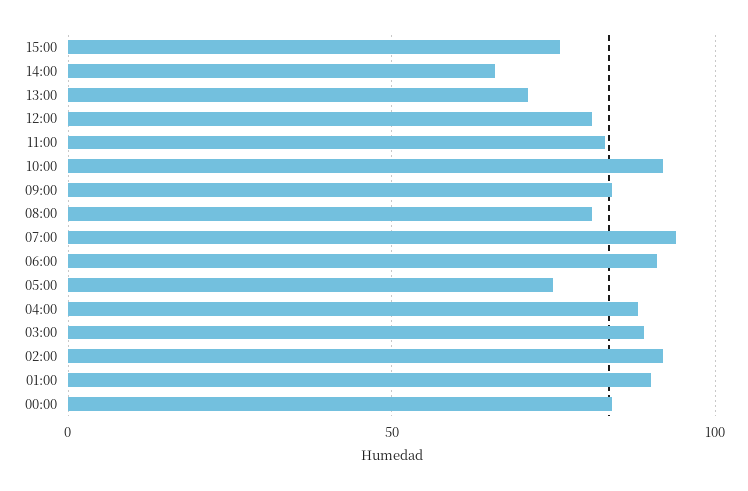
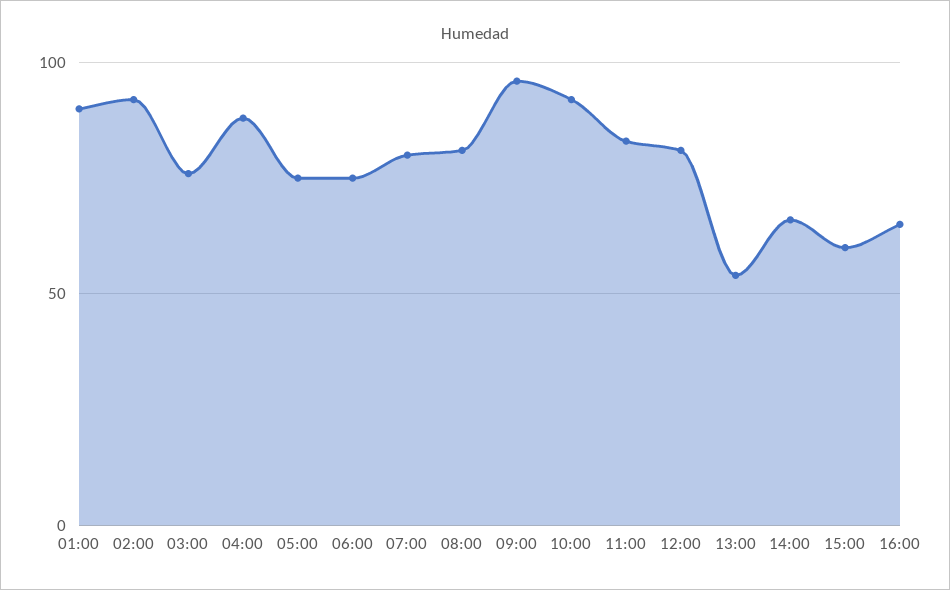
15:00: 75 -> 60
13:00: 70 -> 55
09:00: 85 -> 95
07:00: 95 -> 80
06:00: 90 -> 75
03:00: 90 -> 75
00:00: 85 -> none
16:00: none -> 65

